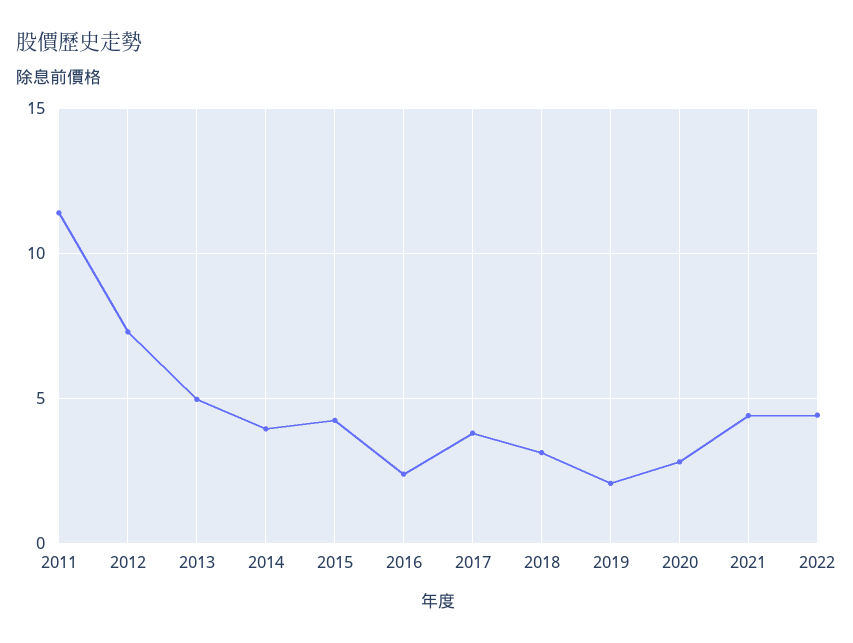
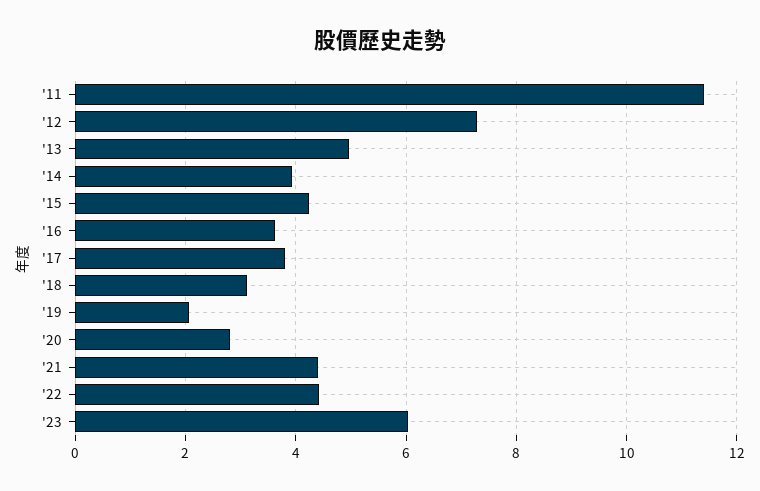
2016: 2.5 -> 3.6
'23: none -> 6

